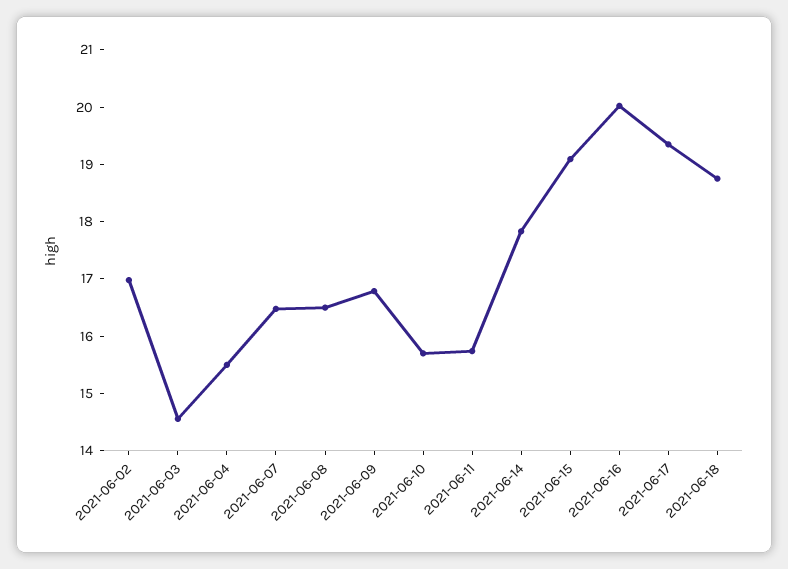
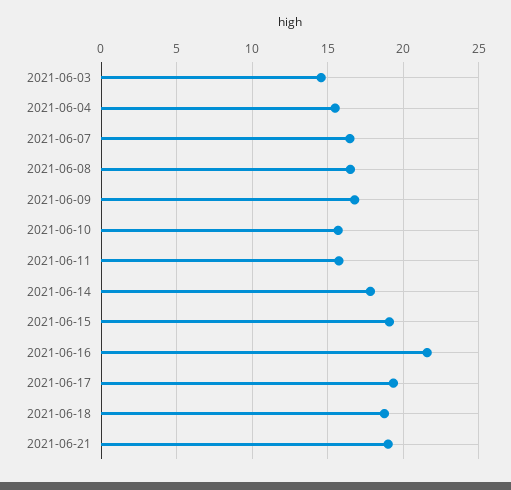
2021-06-02: 17 -> none
2021-06-16: 20 -> 21.5
2021-06-21: none -> 19

